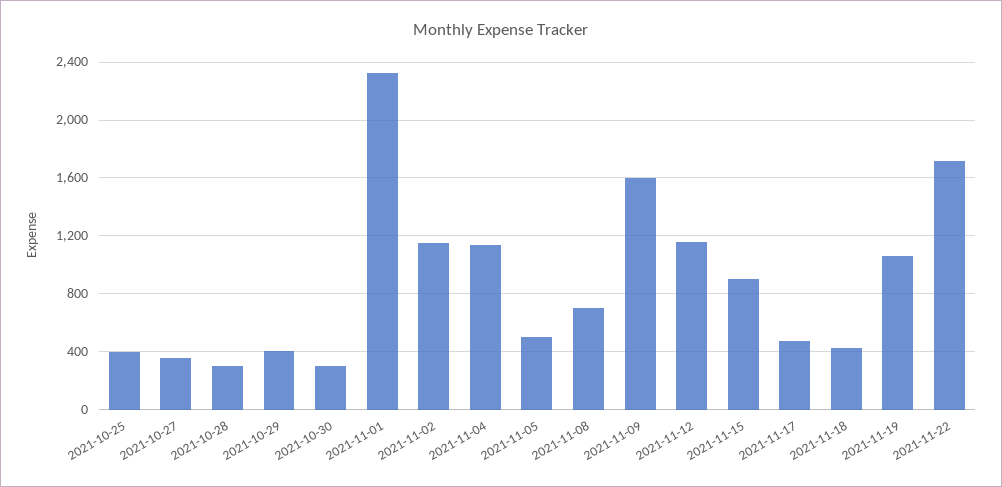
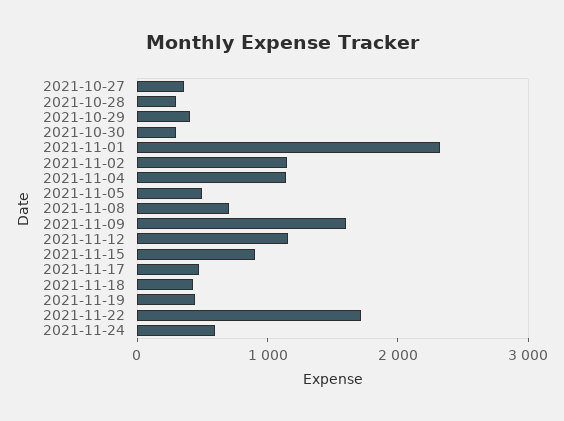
2021-10-25: 400 -> none
2021-11-19: 1050 -> 400
2021-11-24: none -> 600

